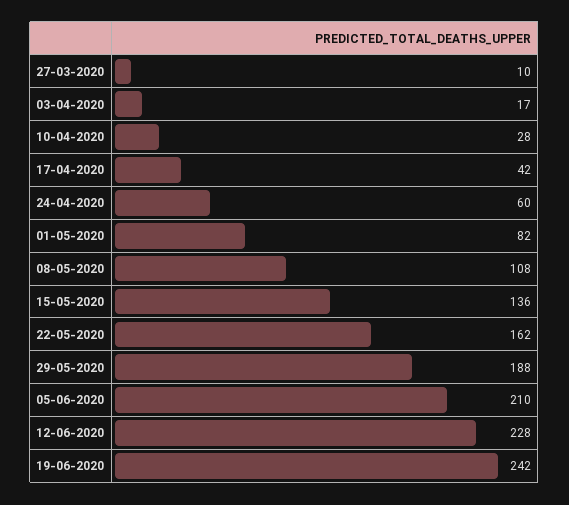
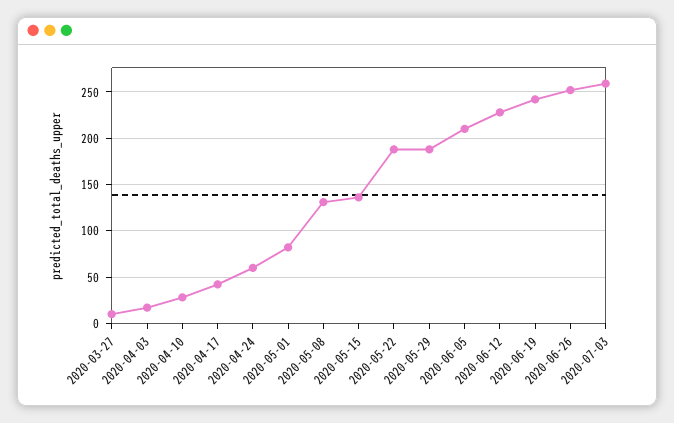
08-05-2020: 108 -> 130
22-05-2020: 162 -> 190
2020-06-26: none -> 250
2020-07-03: none -> 260

